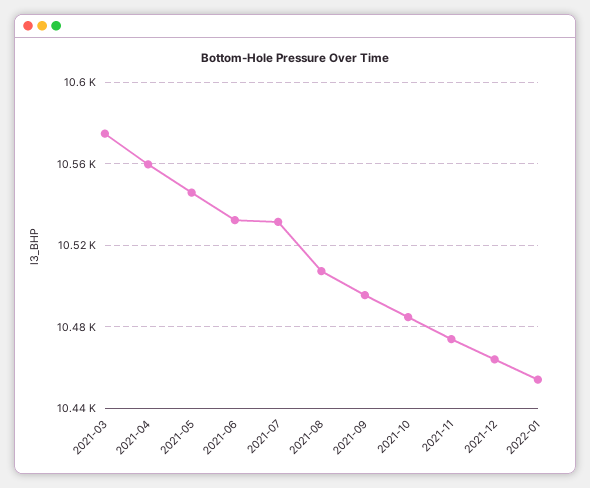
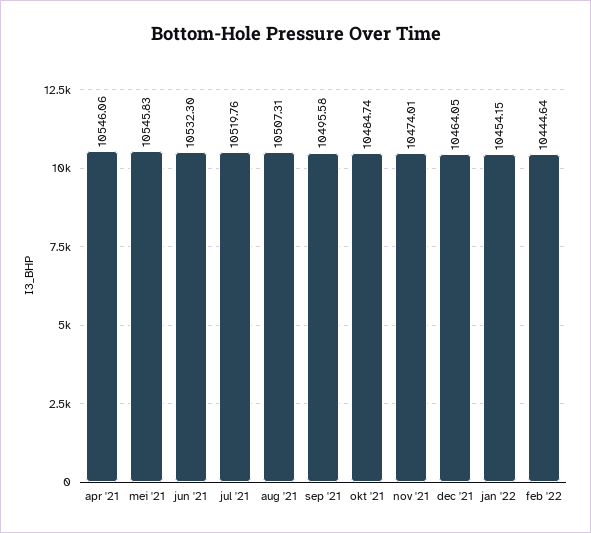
2021-03: 10575 -> none
2021-04: 10560 -> 10546.06
2021-07: 10530 -> 10519.76
feb '22: none -> 10444.64

